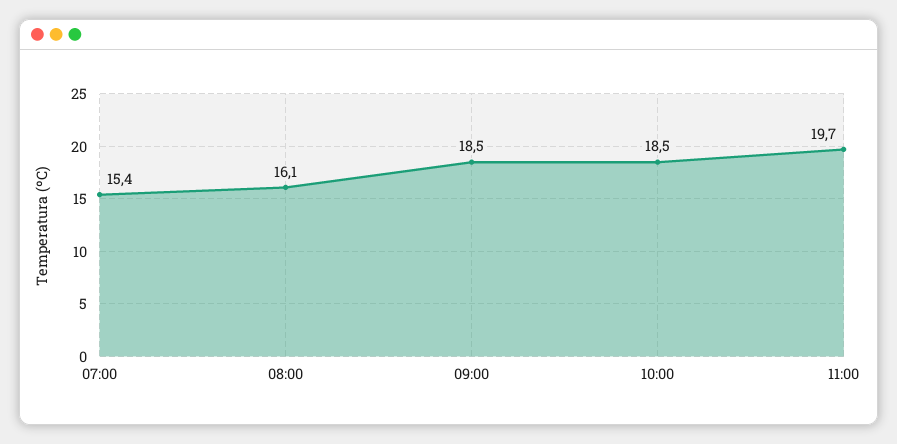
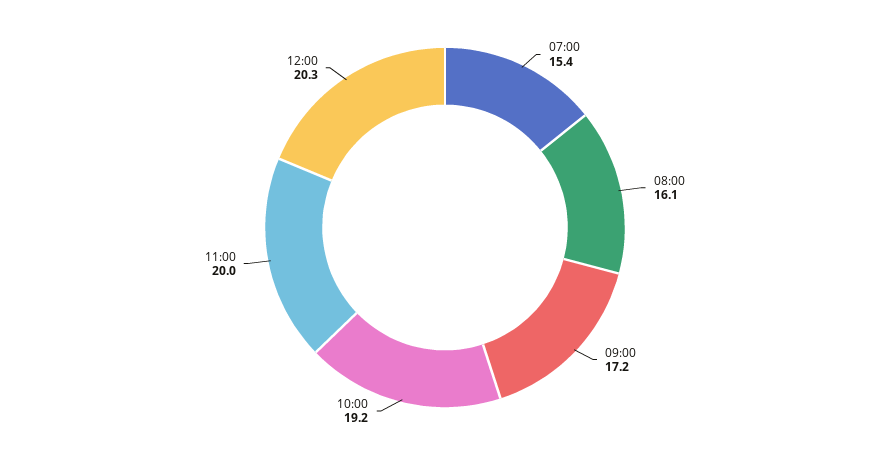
09:00: 18.5 -> 17.2
10:00: 18.5 -> 19.2
11:00: 19.7 -> 20
12:00: none -> 20.3

